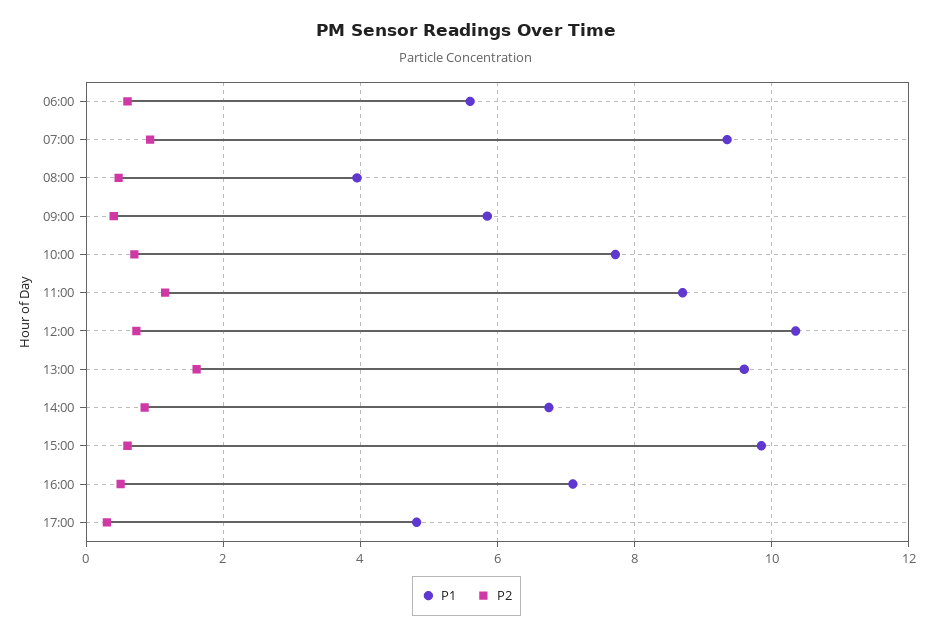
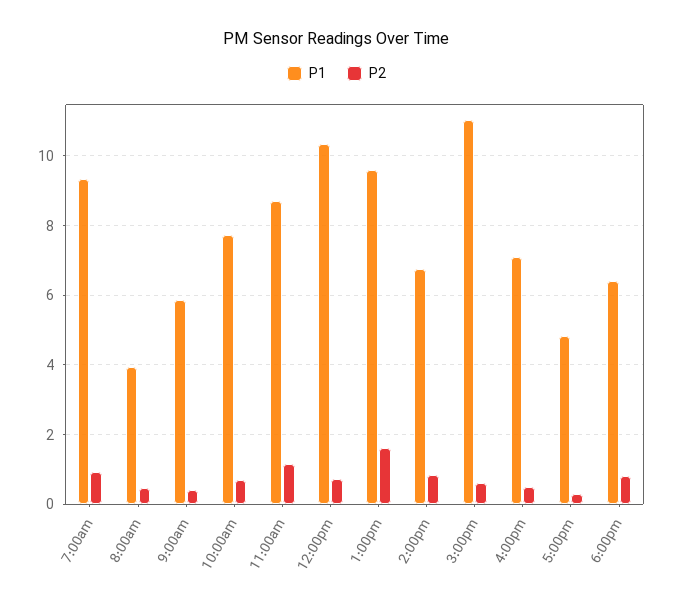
P1, 06:00: 5.6 -> none
P2, 06:00: 0.6 -> none
P1, 15:00: 9.8 -> 11
P1, 6:00pm: none -> 6.4
P2, 6:00pm: none -> 0.8

